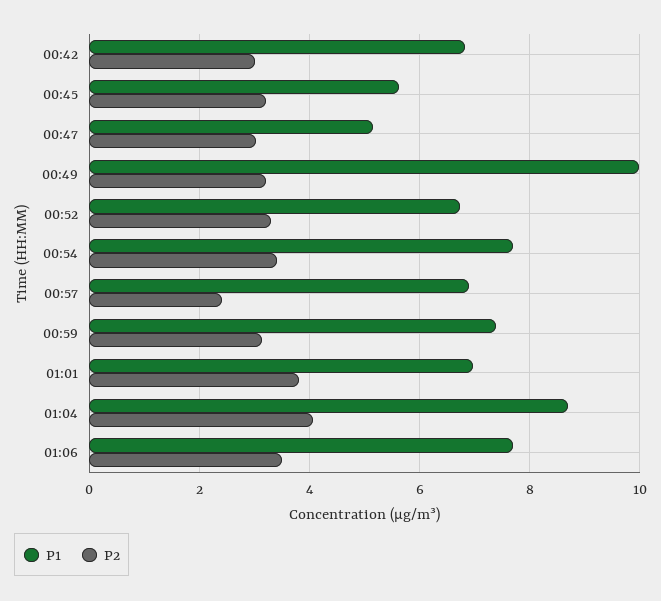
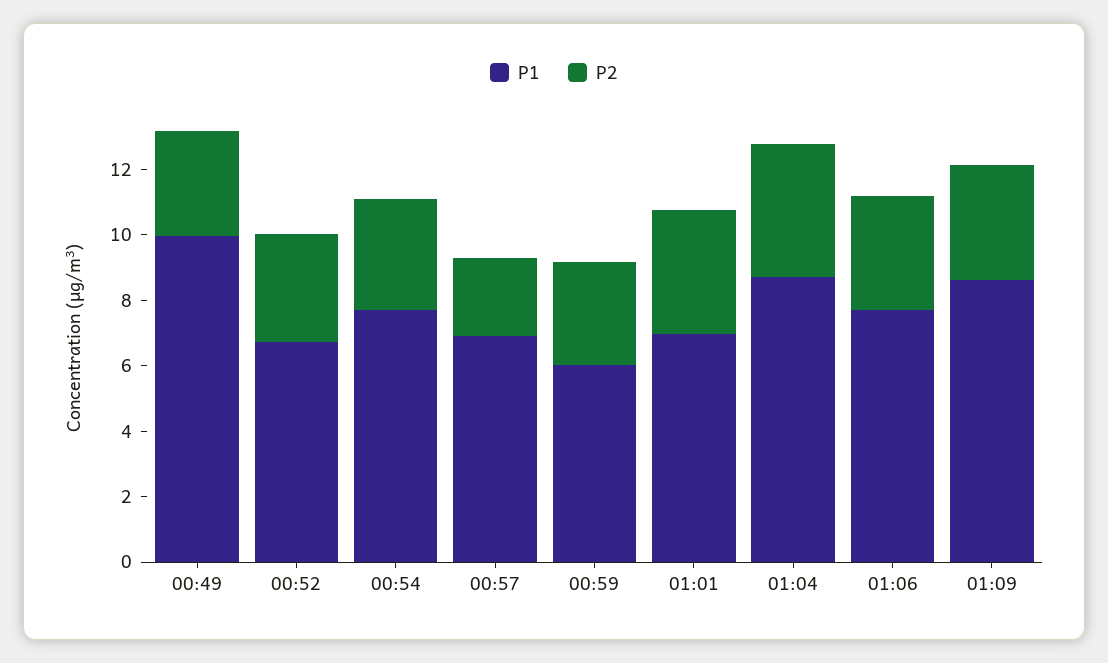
P1, 00:42: 6.8 -> none
P2, 00:42: 3 -> none
P1, 00:45: 5.6 -> none
P2, 00:45: 3.2 -> none
P1, 00:47: 5.2 -> none
P2, 00:47: 3 -> none
P1, 00:59: 7.4 -> 6
P1, 01:09: none -> 8.5
P2, 01:09: none -> 3.5

